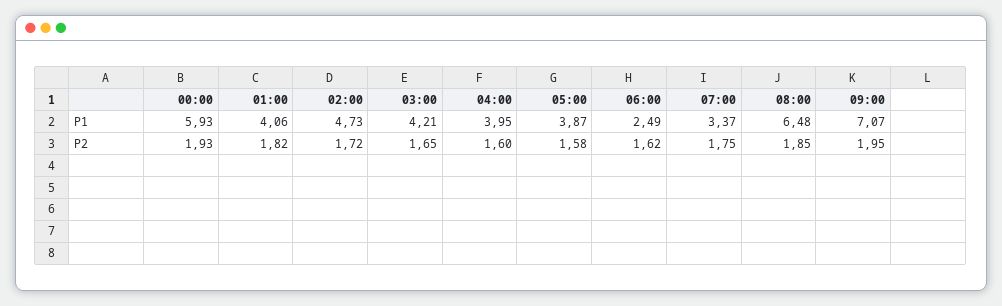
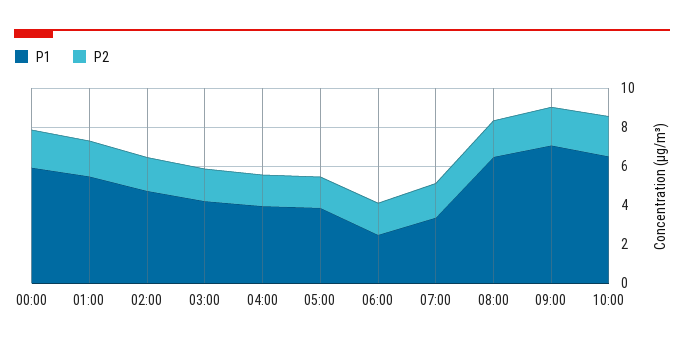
P1, 01:00: 4.06 -> 5.5
P1, 10:00: none -> 6.5
P2, 10:00: none -> 2

